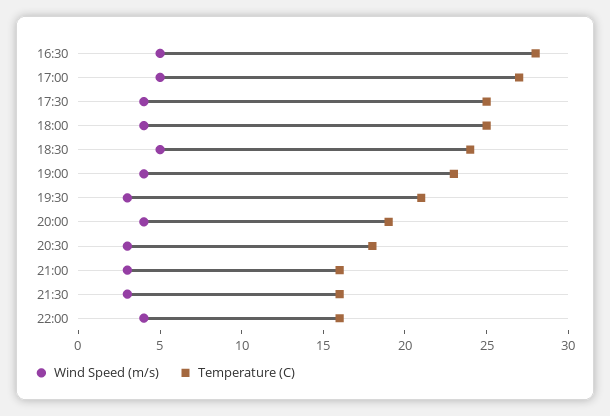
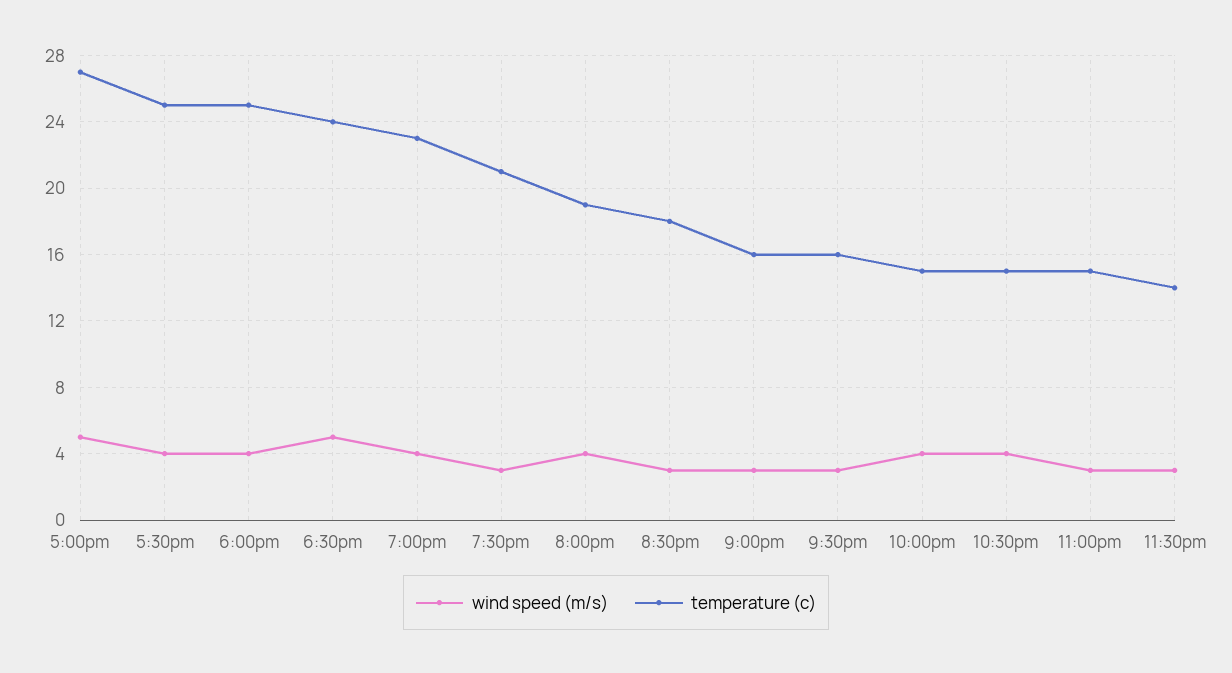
Wind Speed (m/s), 16:30: 5 -> none
Temperature (C), 16:30: 28 -> none
Temperature (C), 22:00: 16 -> 15
Wind Speed (m/s), 10:30pm: none -> 4
Temperature (C), 10:30pm: none -> 15
Wind Speed (m/s), 11:00pm: none -> 3
Temperature (C), 11:00pm: none -> 15
Wind Speed (m/s), 11:30pm: none -> 3
Temperature (C), 11:30pm: none -> 14

